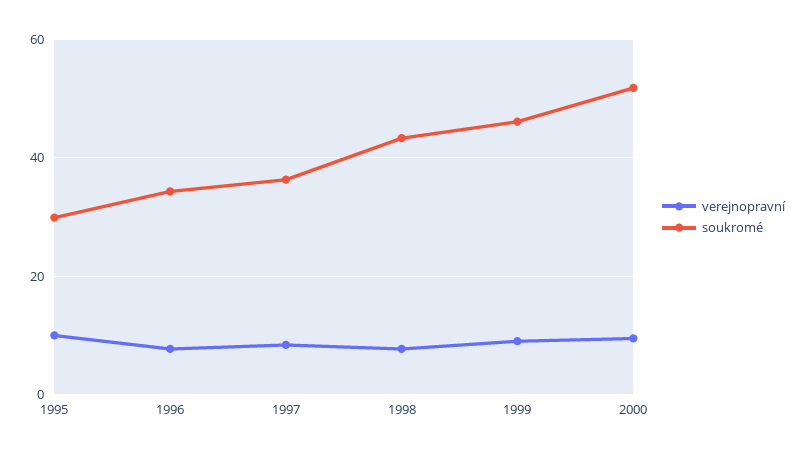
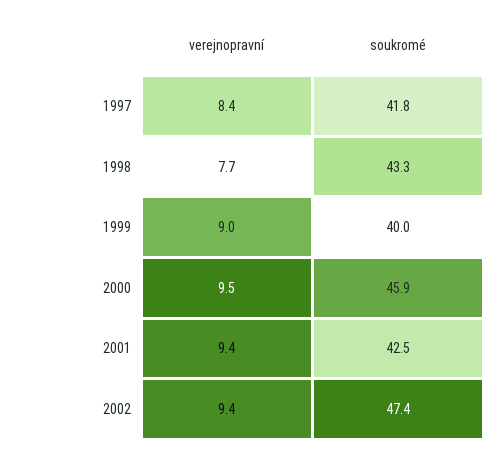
verejnopravní, 1995: 10 -> none
soukromé, 1995: 30 -> none
verejnopravní, 1996: 8 -> none
soukromé, 1996: 34 -> none
soukromé, 1997: 36 -> 41.8
soukromé, 1999: 46 -> 40
soukromé, 2000: 52 -> 45.9
verejnopravní, 2001: none -> 9.4
soukromé, 2001: none -> 42.5
verejnopravní, 2002: none -> 9.4
soukromé, 2002: none -> 47.4

